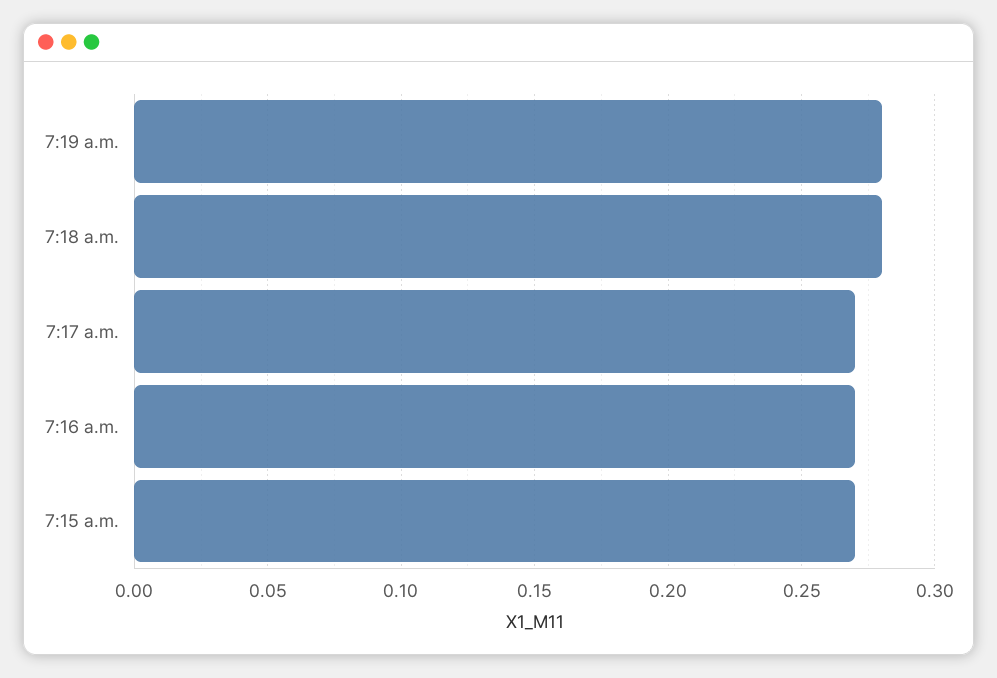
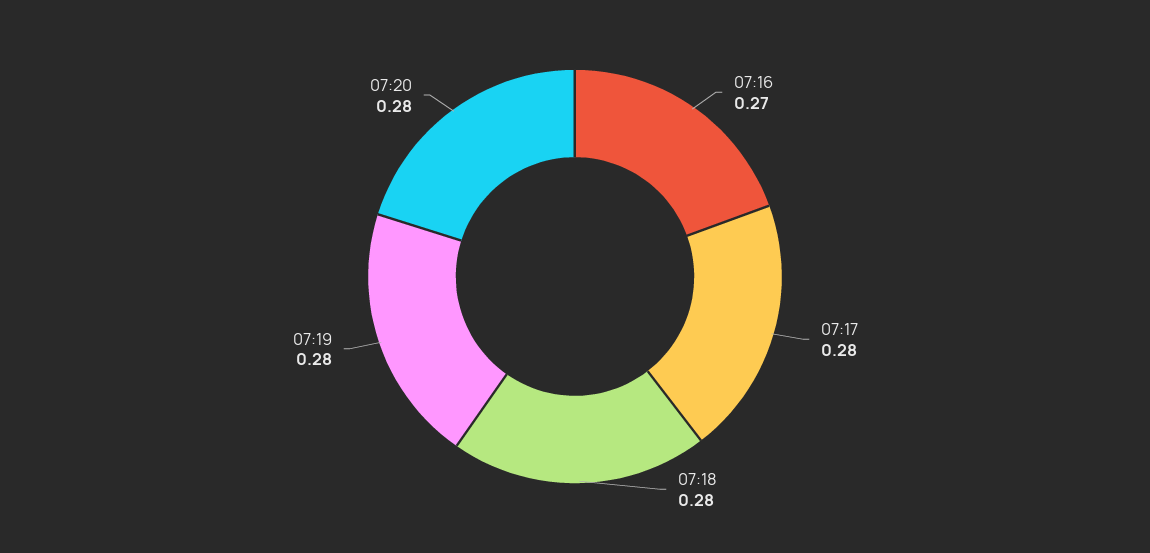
7:17 a.m.: 0.27 -> 0.28
7:15 a.m.: 0.27 -> none
07:20: none -> 0.28

